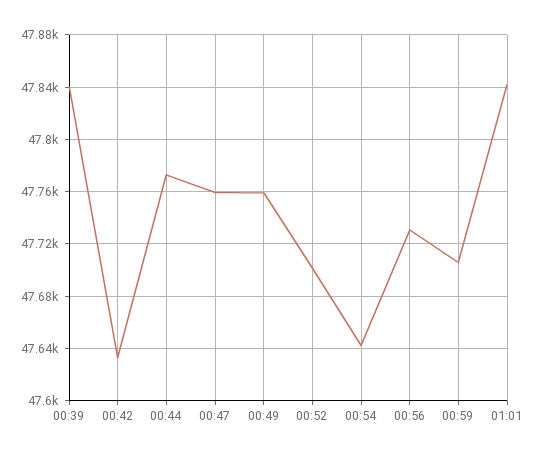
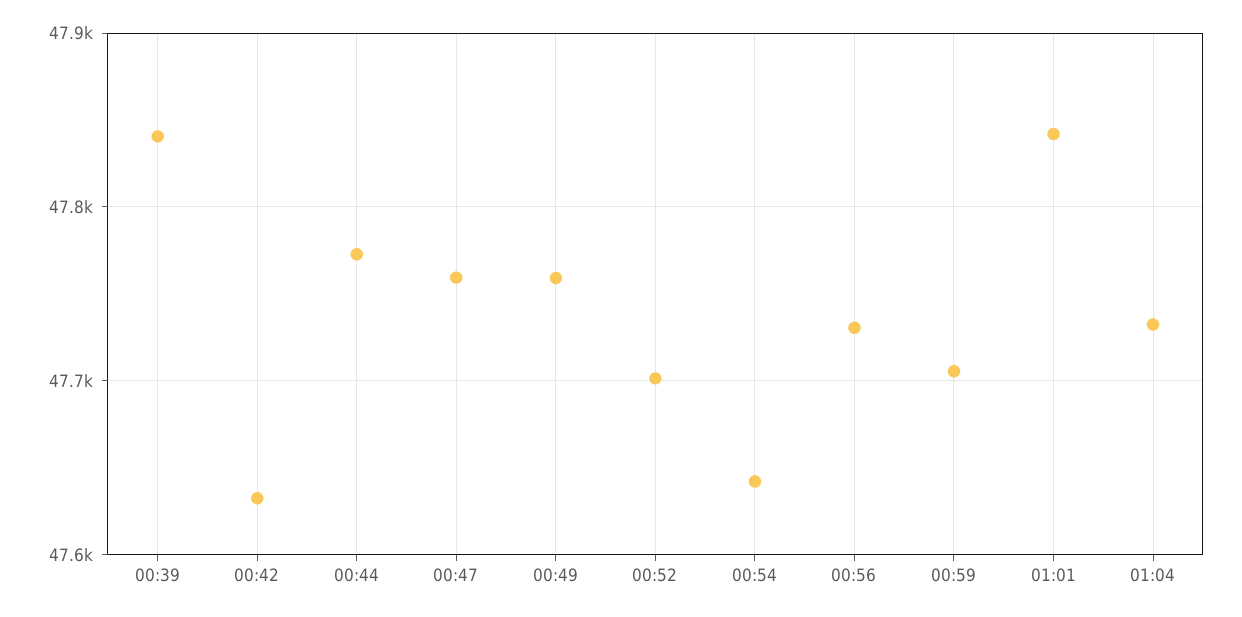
01:04: none -> 47730

